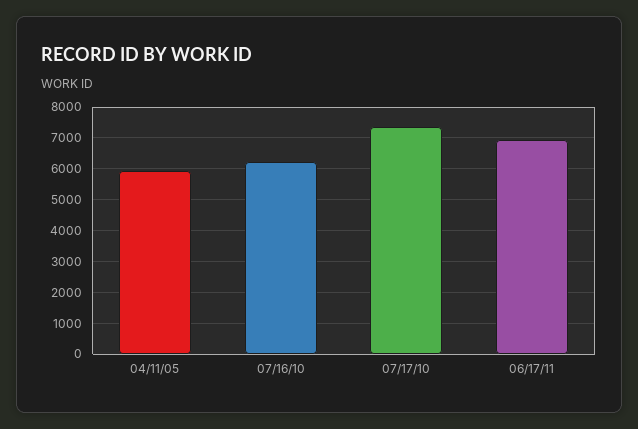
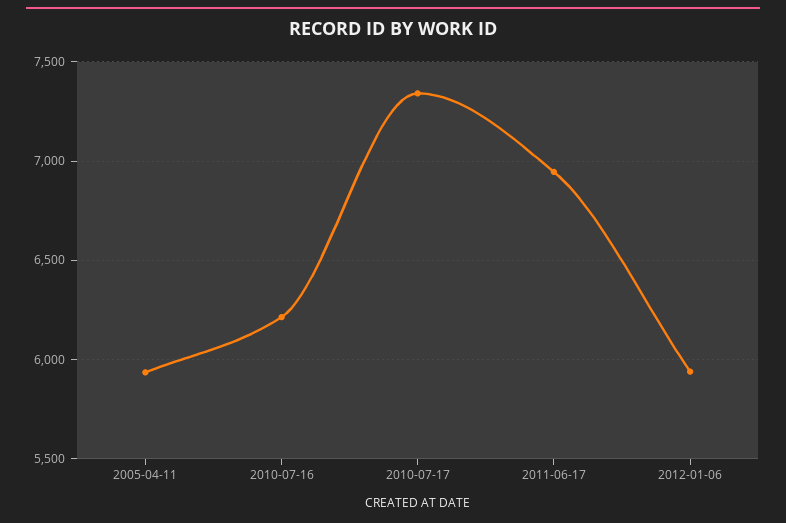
2012-01-06: none -> 5950

